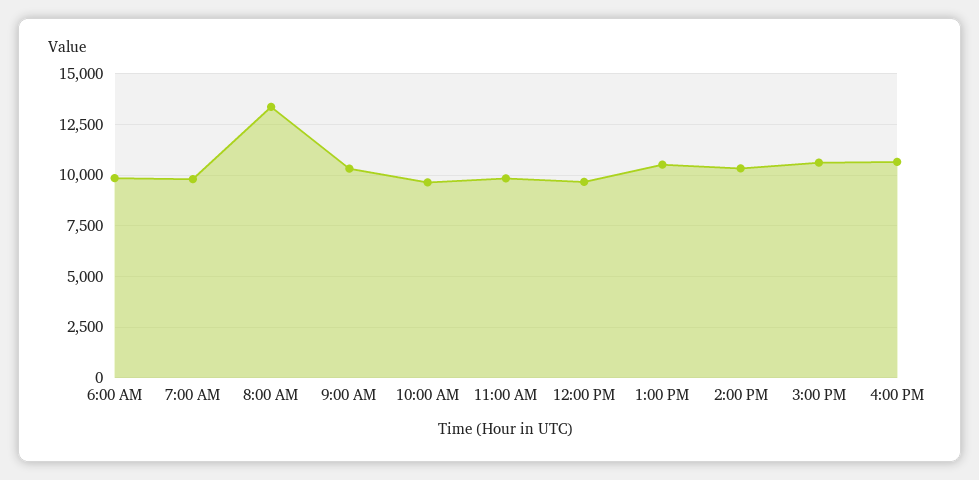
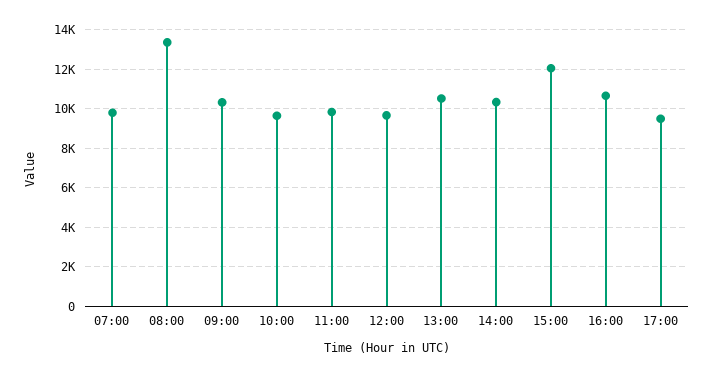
6:00 AM: 10000 -> none
3:00 PM: 10500 -> 12000
17:00: none -> 9500

